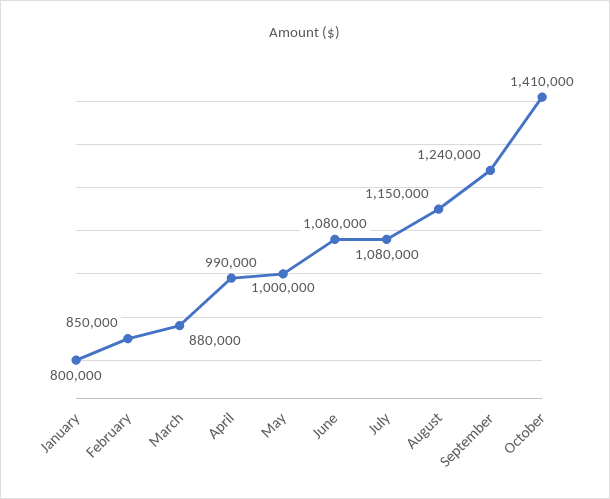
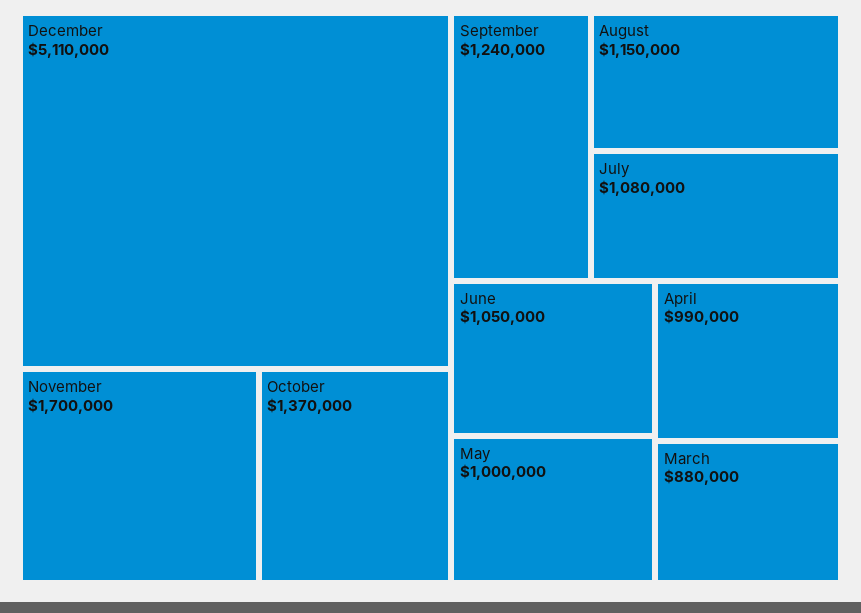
January: 800000 -> none
February: 850000 -> none
June: 1080000 -> 1050000
October: 1410000 -> 1370000
December: none -> 5110000
November: none -> 1700000

